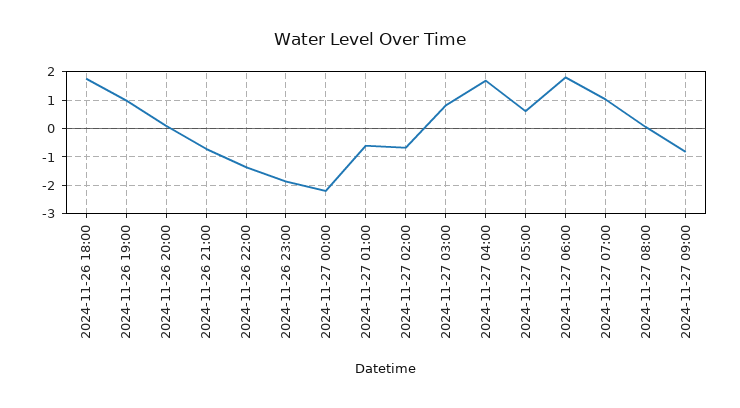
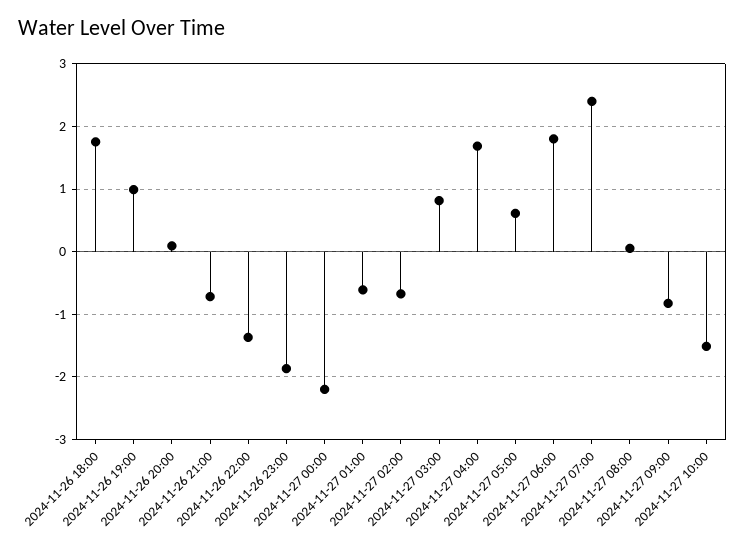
2024-11-27 07:00: 1 -> 2.4
2024-11-27 10:00: none -> -1.5

